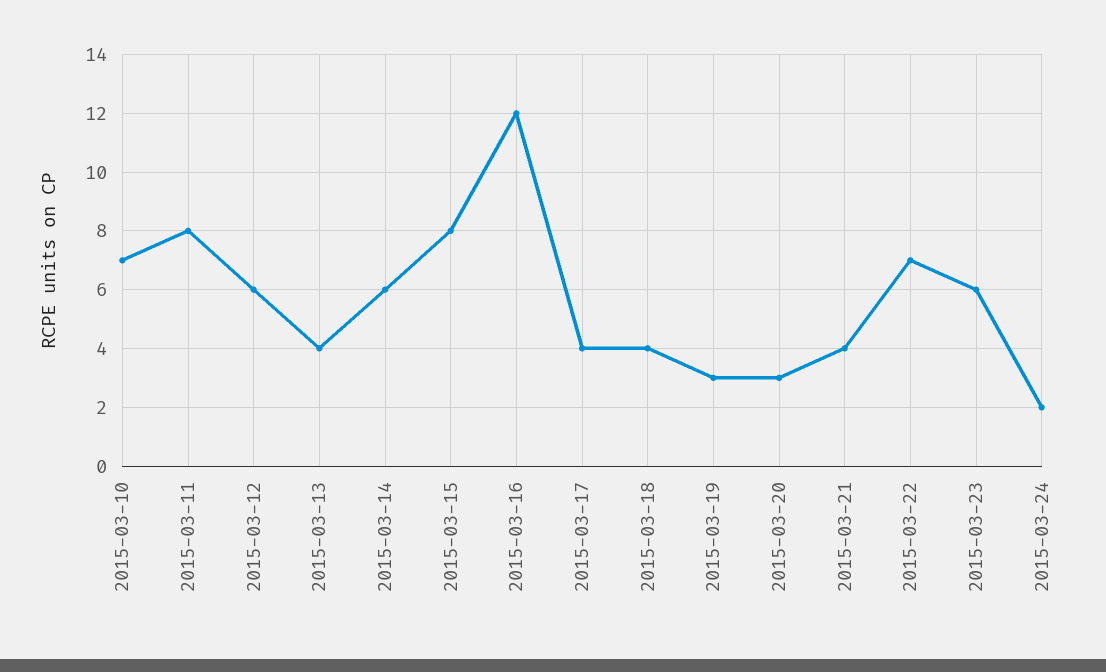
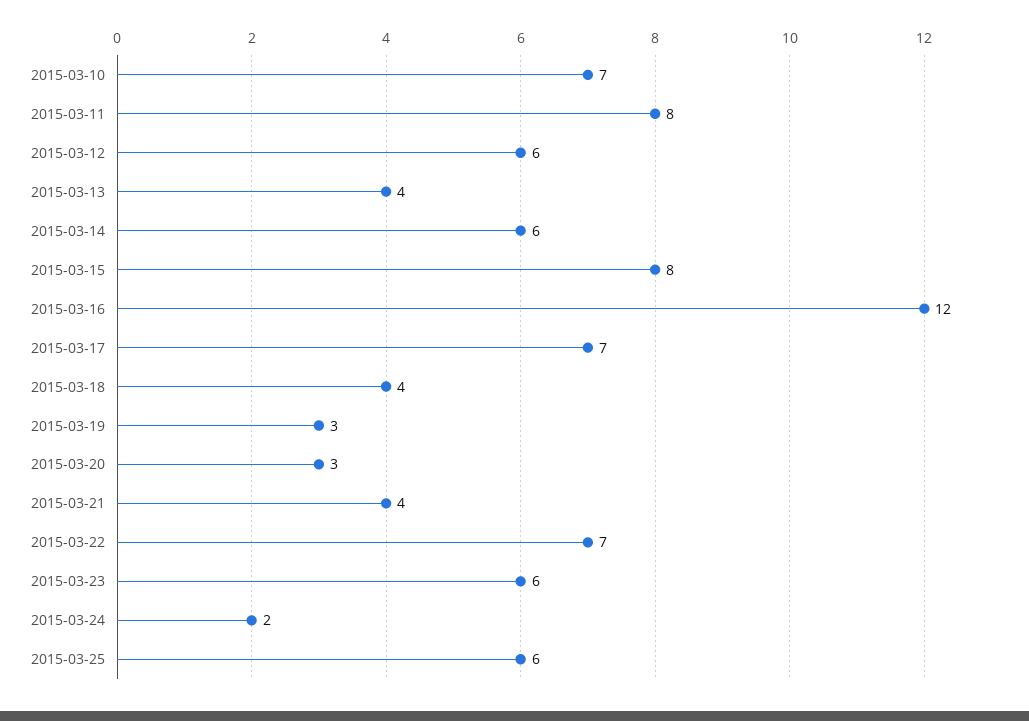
2015-03-17: 4 -> 7
2015-03-25: none -> 6

